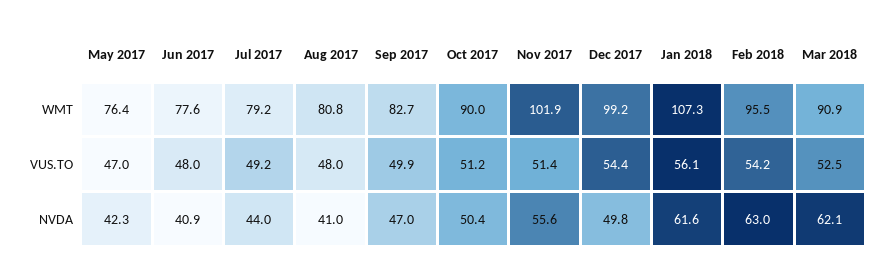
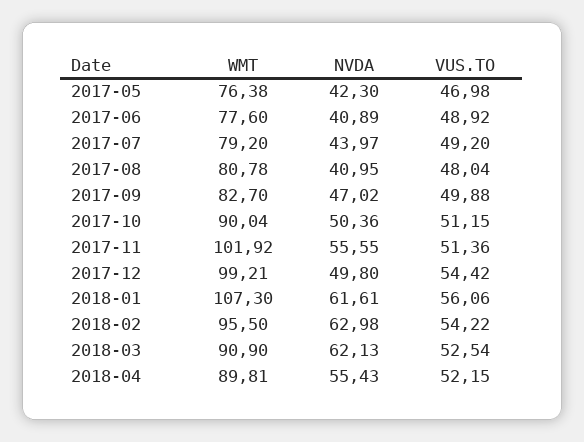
Jun 2017, VUS.TO: 48 -> 48.92
2018-04, WMT: none -> 89.81
2018-04, NVDA: none -> 55.43
2018-04, VUS.TO: none -> 52.15

